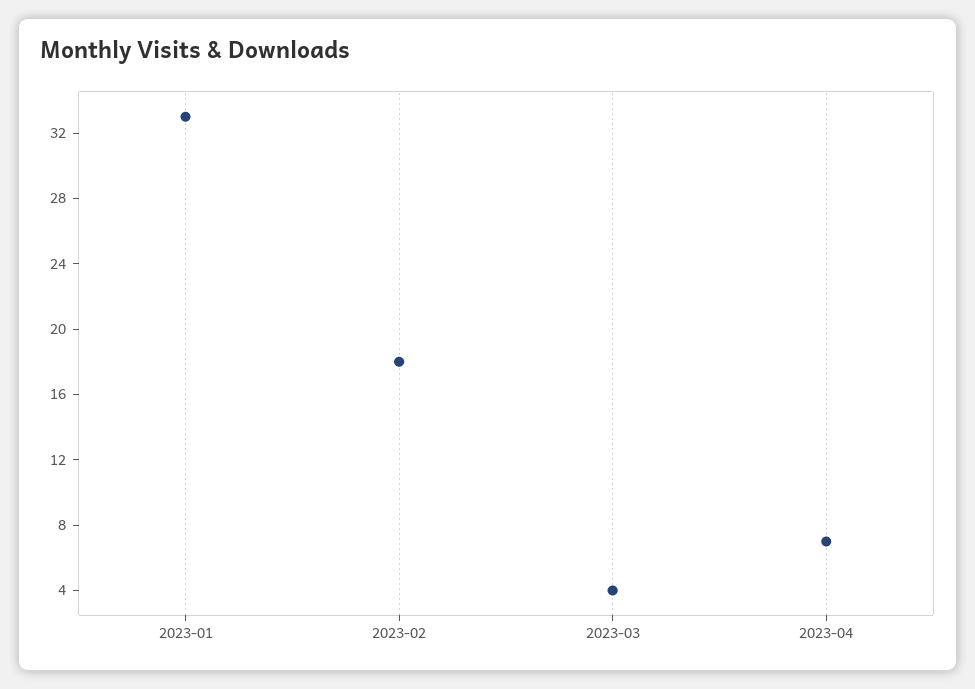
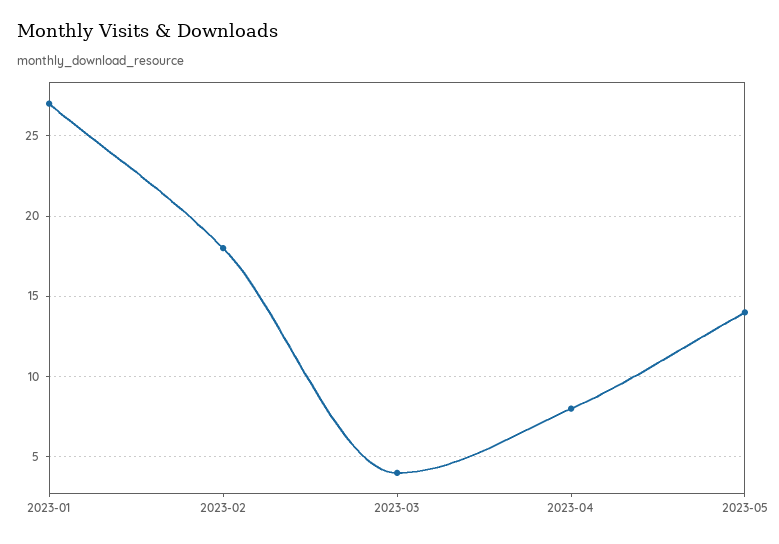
2023-01: 33 -> 27
2023-04: 7 -> 8
2023-05: none -> 14

